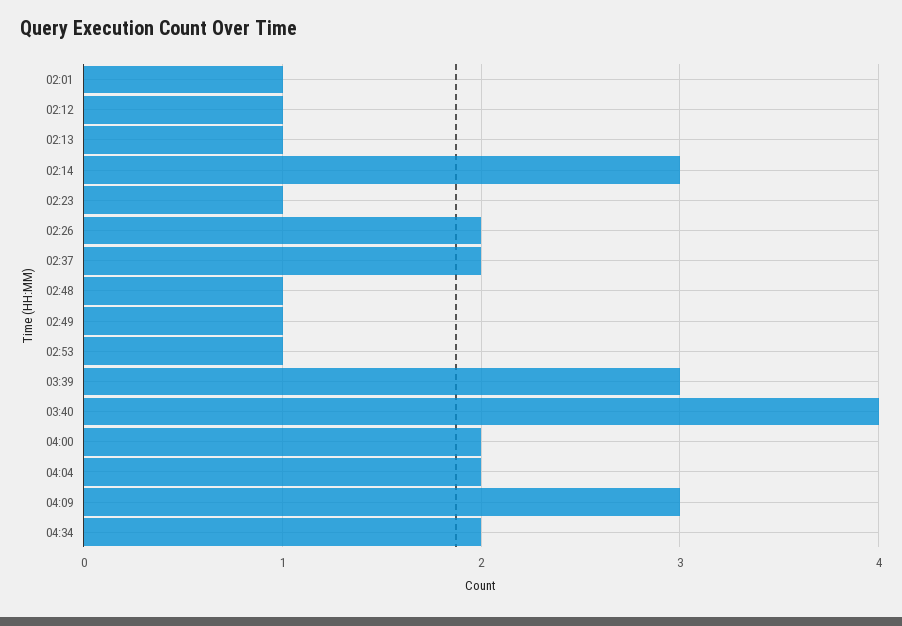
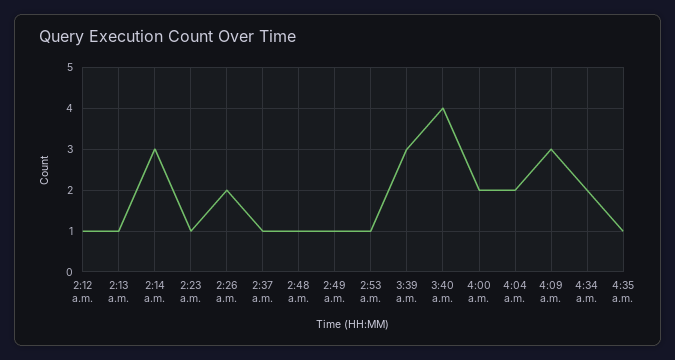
02:01: 1 -> none
02:37: 2 -> 1
4:35 a.m.: none -> 1

